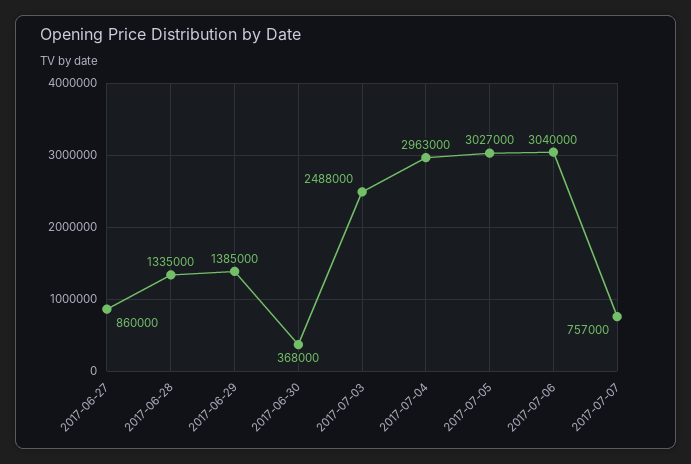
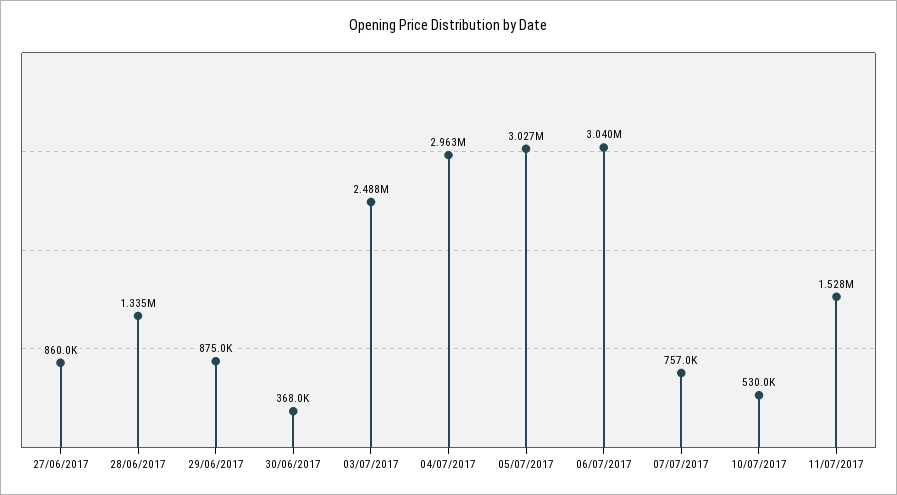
2017-06-29: 1385000 -> 875000
10/07/2017: none -> 530000
11/07/2017: none -> 1528000

